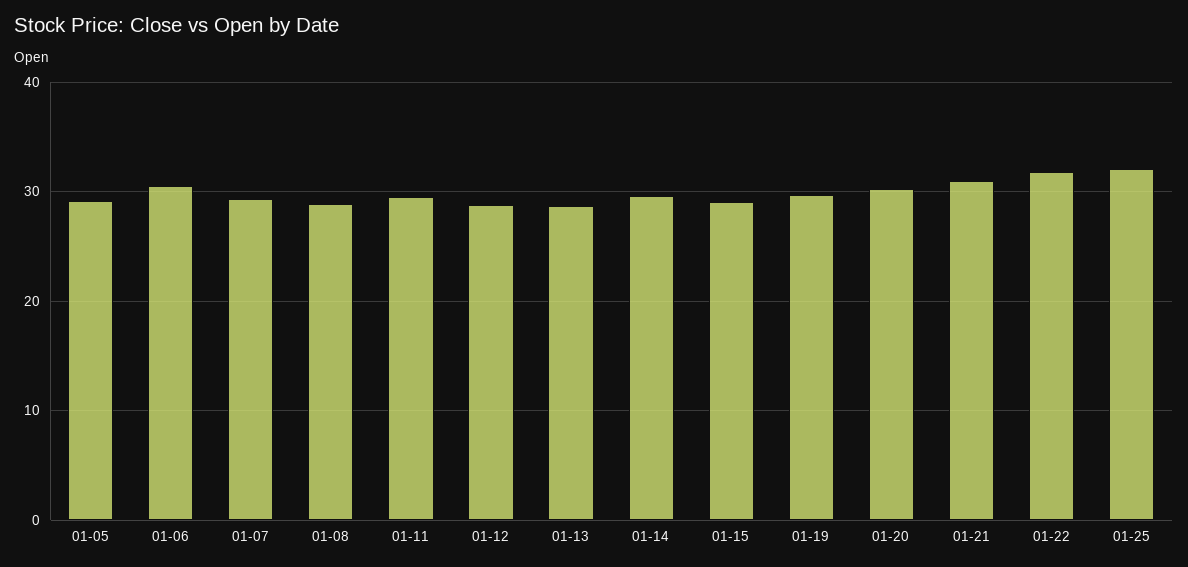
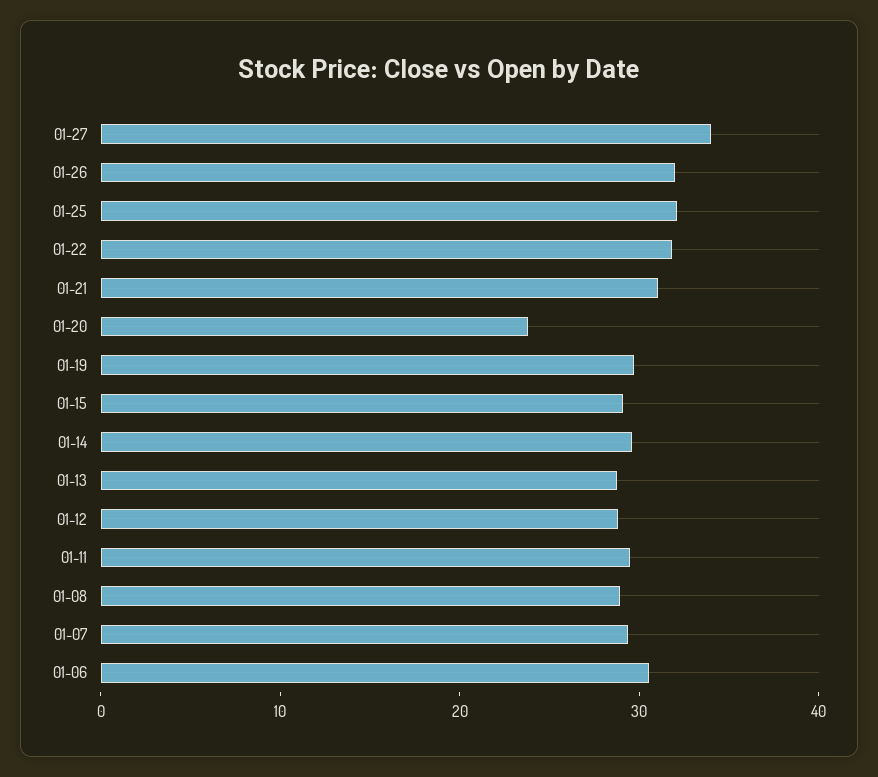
01-05: 29 -> none
01-20: 30 -> 24
01-27: none -> 34
01-26: none -> 32

